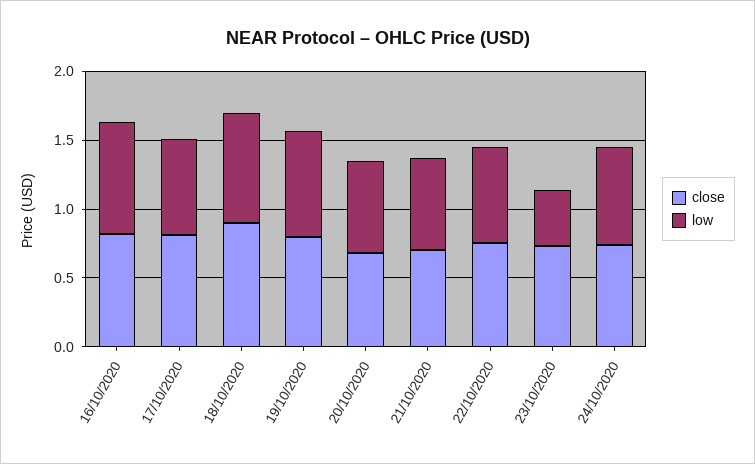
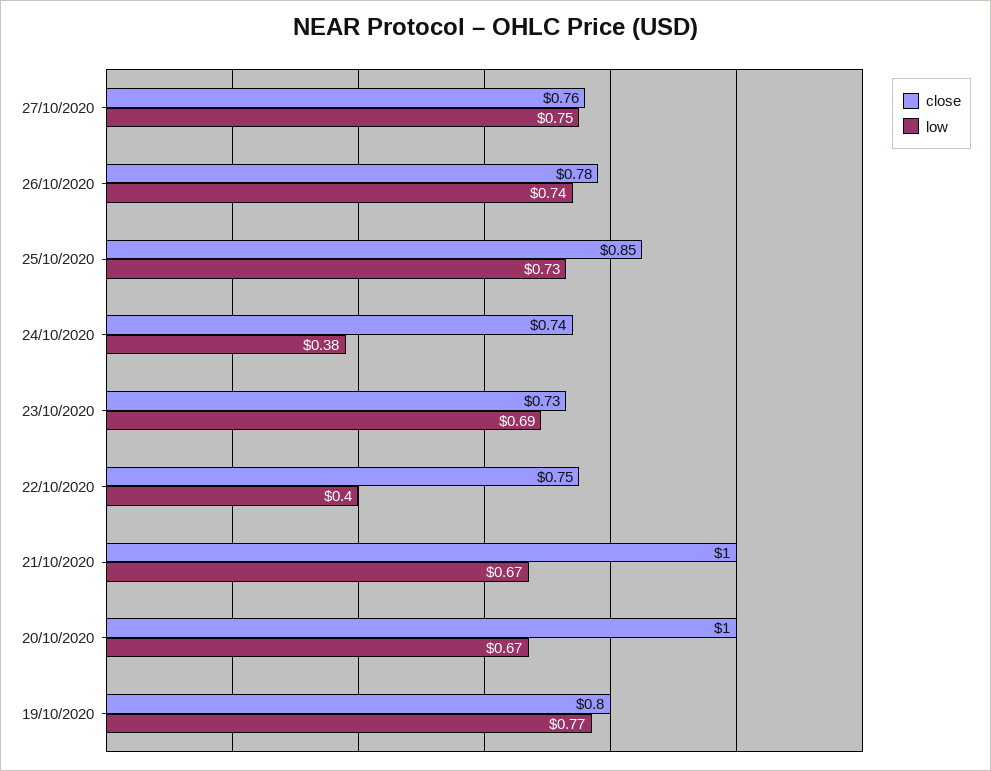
close, 16/10/2020: 0.8 -> none
low, 16/10/2020: 0.8 -> none
close, 17/10/2020: 0.8 -> none
low, 17/10/2020: 0.7 -> none
close, 18/10/2020: 0.9 -> none
low, 18/10/2020: 0.8 -> none
close, 20/10/2020: 0.7 -> 1
close, 21/10/2020: 0.7 -> 1
low, 22/10/2020: 0.7 -> 0.4
low, 23/10/2020: 0.4 -> 0.69
low, 24/10/2020: 0.7 -> 0.38
close, 27/10/2020: none -> 0.76
low, 27/10/2020: none -> 0.75
close, 26/10/2020: none -> 0.78
low, 26/10/2020: none -> 0.74
close, 25/10/2020: none -> 0.85
low, 25/10/2020: none -> 0.73

